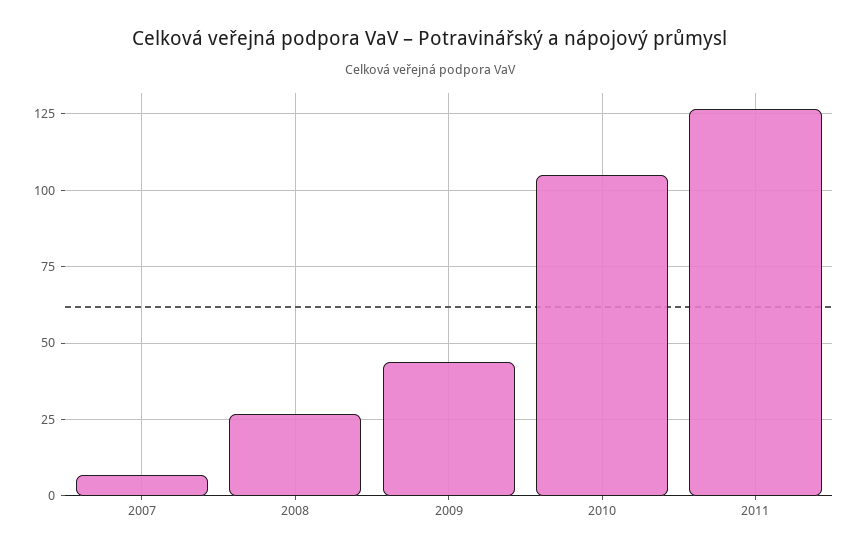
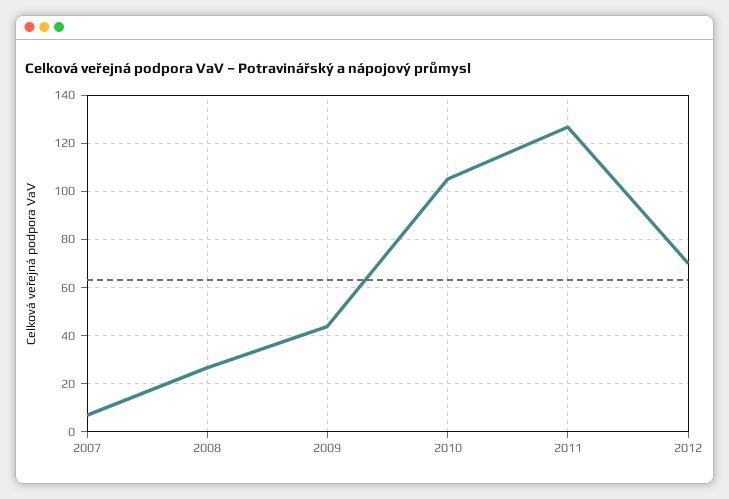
2012: none -> 70

